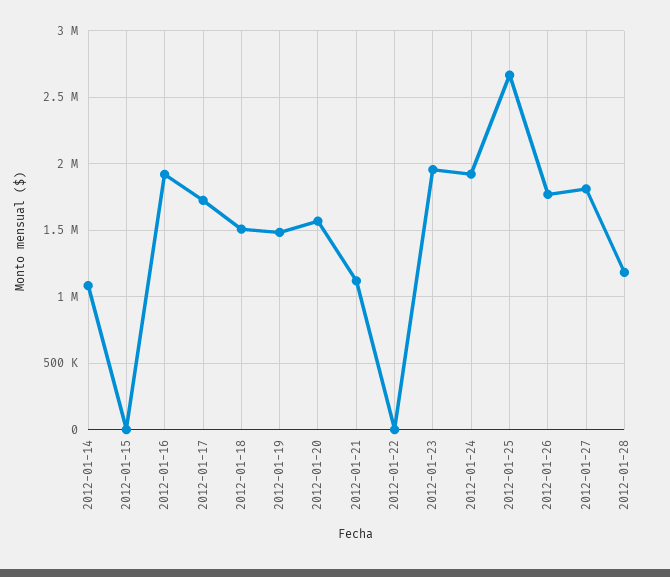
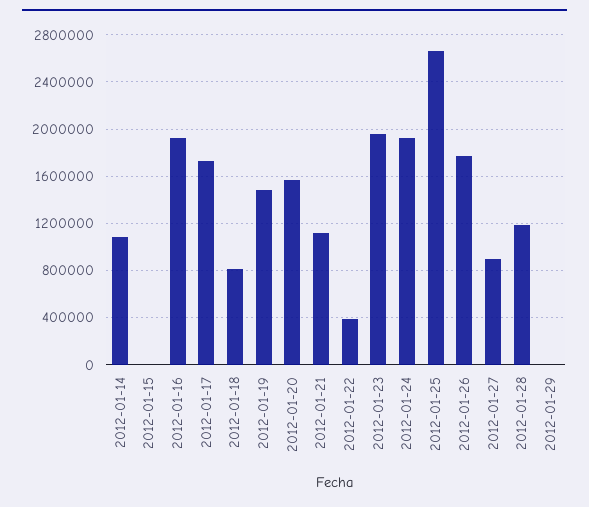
2012-01-18: 1500000 -> 800000
2012-01-22: 0 -> 400000
2012-01-27: 1800000 -> 900000
2012-01-29: none -> 0

